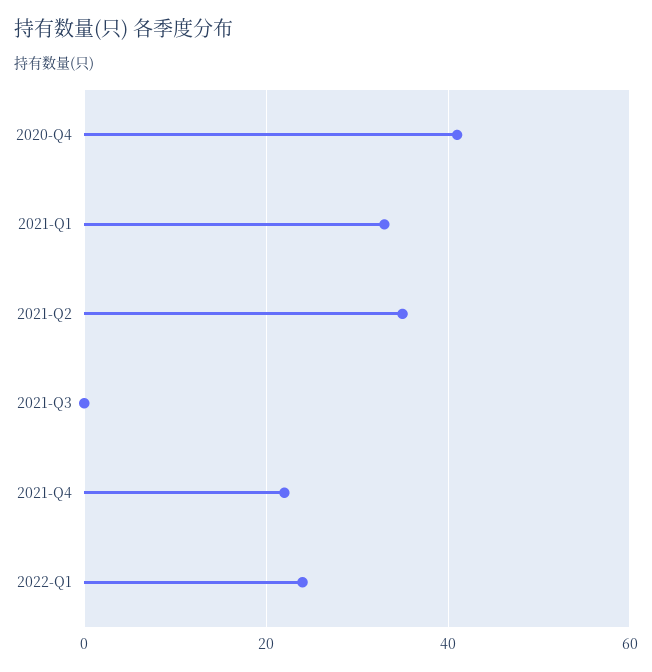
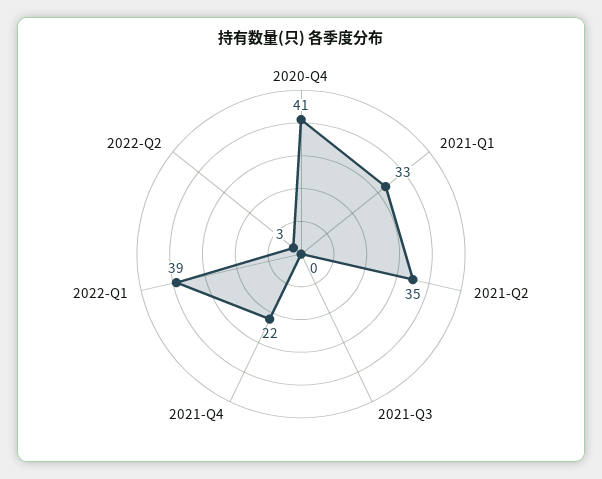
2022-Q1: 25 -> 39
2022-Q2: none -> 3

